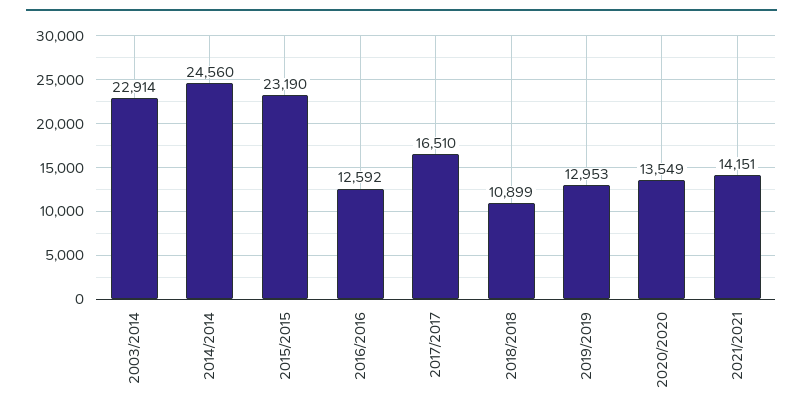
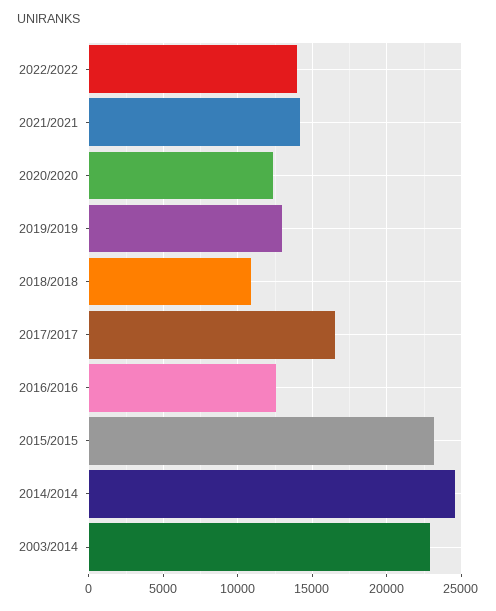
2020/2020: 13549 -> 12500
2022/2022: none -> 14000

